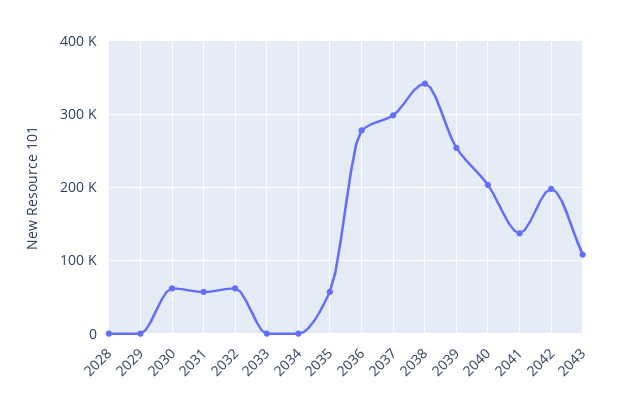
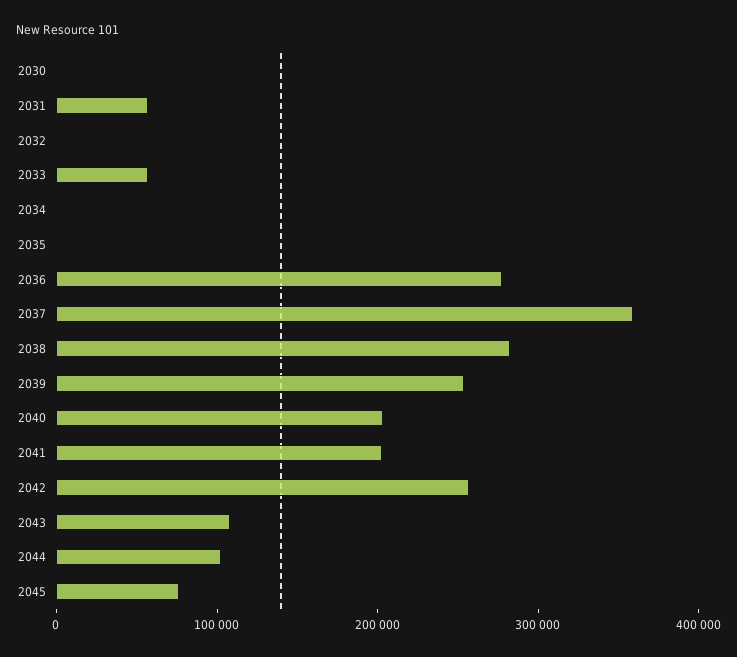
2028: 0 -> none
2029: 0 -> none
2030: 60000 -> 0
2032: 60000 -> 0
2033: 0 -> 60000
2035: 60000 -> 0
2037: 300000 -> 360000
2038: 340000 -> 280000
2041: 140000 -> 200000
2042: 200000 -> 260000
2044: none -> 100000
2045: none -> 80000

